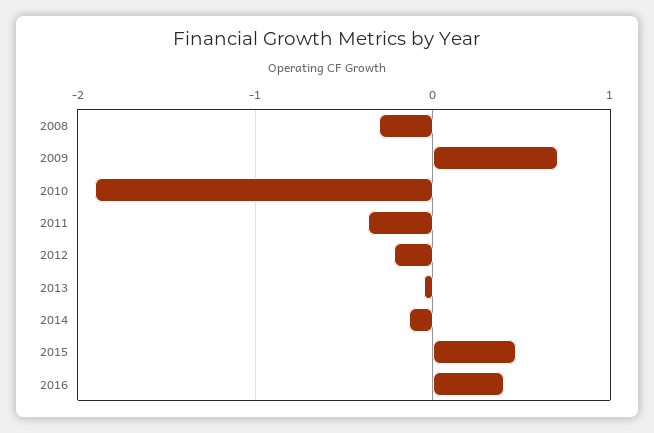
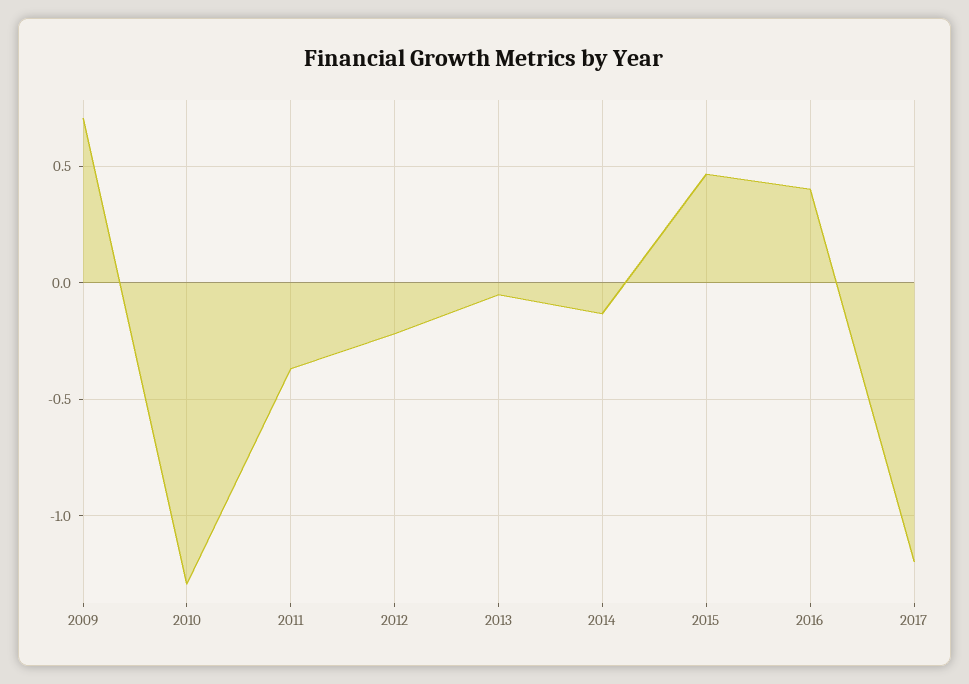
2008: -0.3 -> none
2010: -1.9 -> -1.3
2017: none -> -1.2

